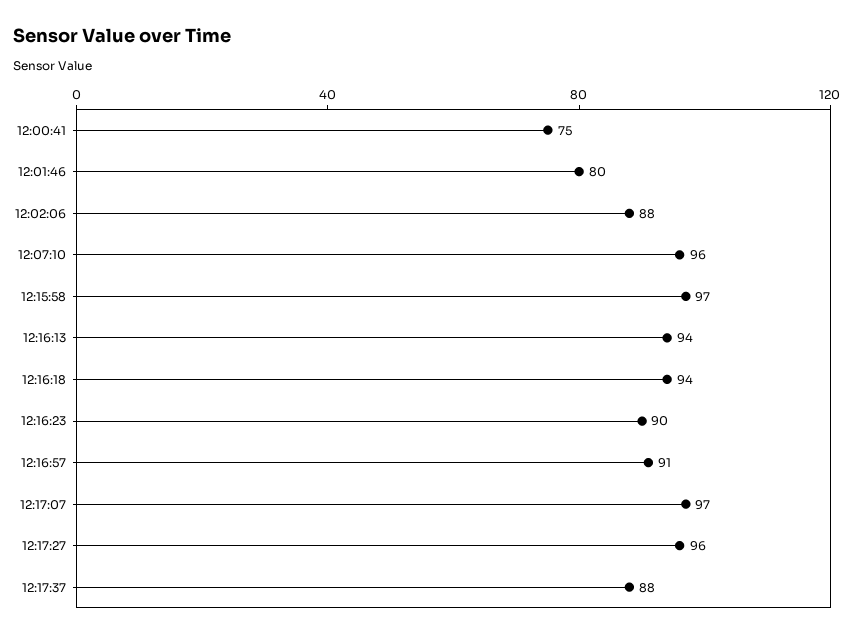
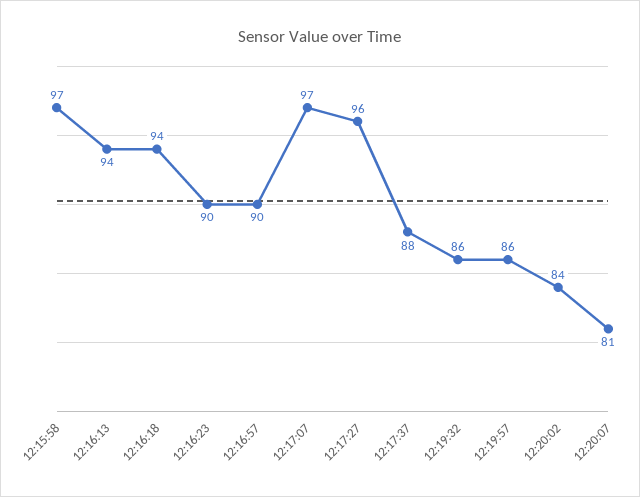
12:00:41: 75 -> none
12:01:46: 80 -> none
12:02:06: 88 -> none
12:07:10: 96 -> none
12:16:57: 91 -> 90
12:19:32: none -> 86
12:19:57: none -> 86
12:20:02: none -> 84
12:20:07: none -> 81

